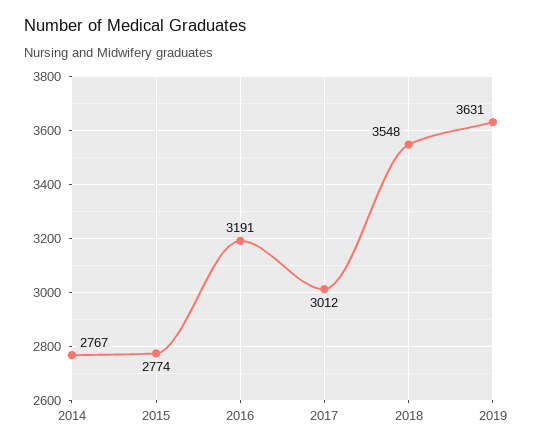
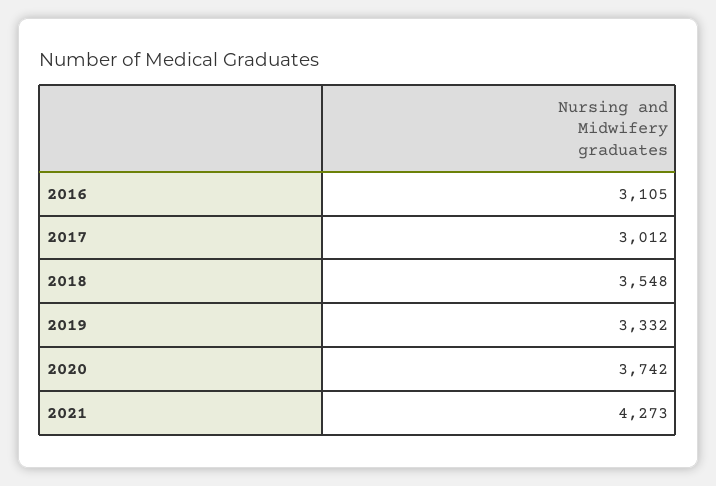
2014: 2767 -> none
2015: 2774 -> none
2016: 3191 -> 3105
2019: 3631 -> 3332
2020: none -> 3742
2021: none -> 4273

